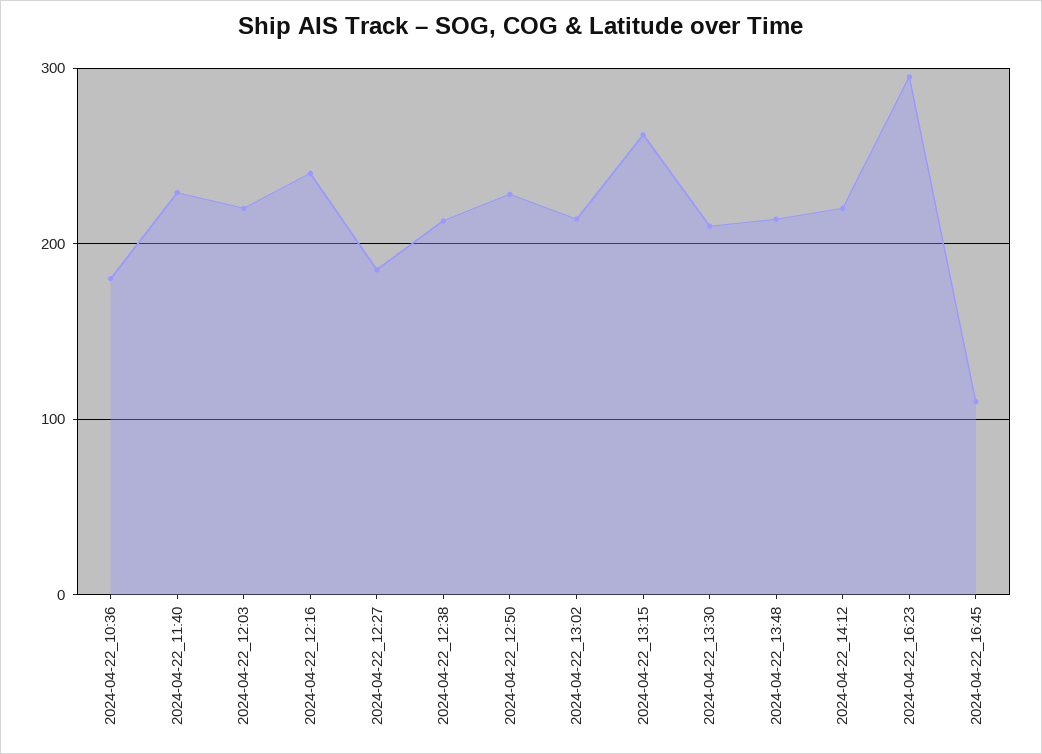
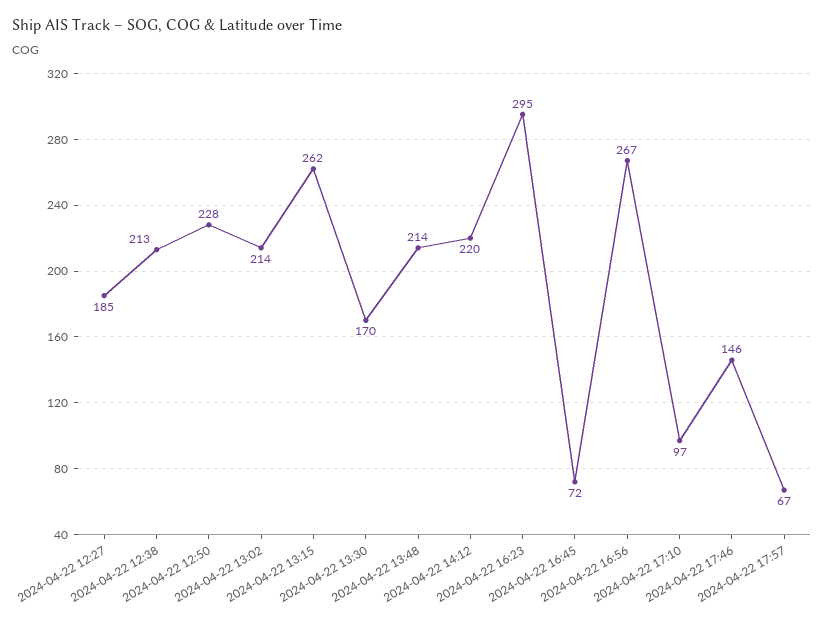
2024-04-22_10:36: 180 -> none
2024-04-22_11:40: 230 -> none
2024-04-22_12:03: 220 -> none
2024-04-22_12:16: 240 -> none
2024-04-22_13:30: 210 -> 170
2024-04-22_16:45: 110 -> 72
2024-04-22 16:56: none -> 267
2024-04-22 17:10: none -> 97
2024-04-22 17:46: none -> 146
2024-04-22 17:57: none -> 67

